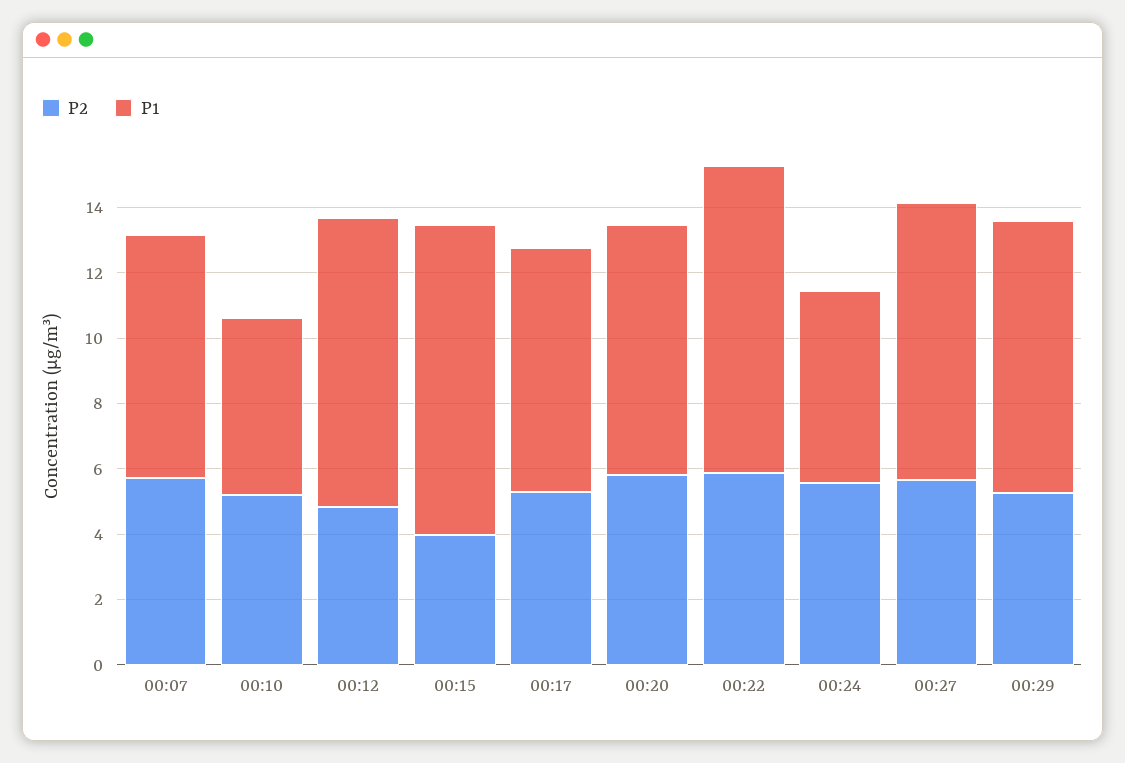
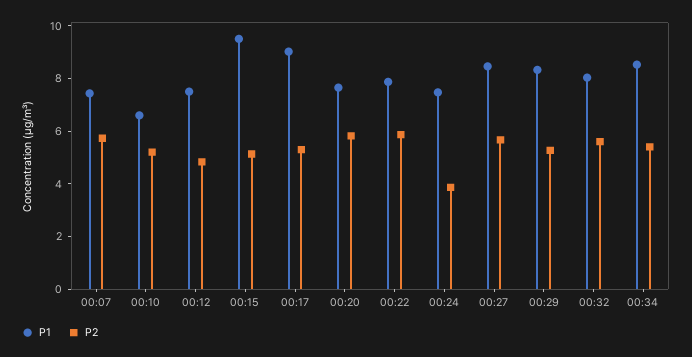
P1, 00:10: 5.5 -> 6.5
P1, 00:12: 9 -> 7.5
P2, 00:15: 4 -> 5
P1, 00:17: 7.5 -> 9
P1, 00:22: 9.5 -> 8
P2, 00:24: 5.5 -> 4
P1, 00:24: 6 -> 7.5
P1, 00:32: none -> 8
P2, 00:32: none -> 5.5
P1, 00:34: none -> 8.5
P2, 00:34: none -> 5.5

